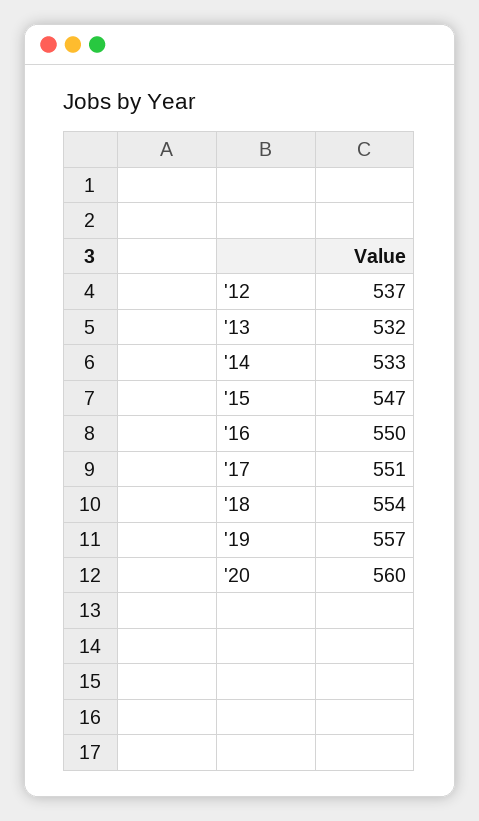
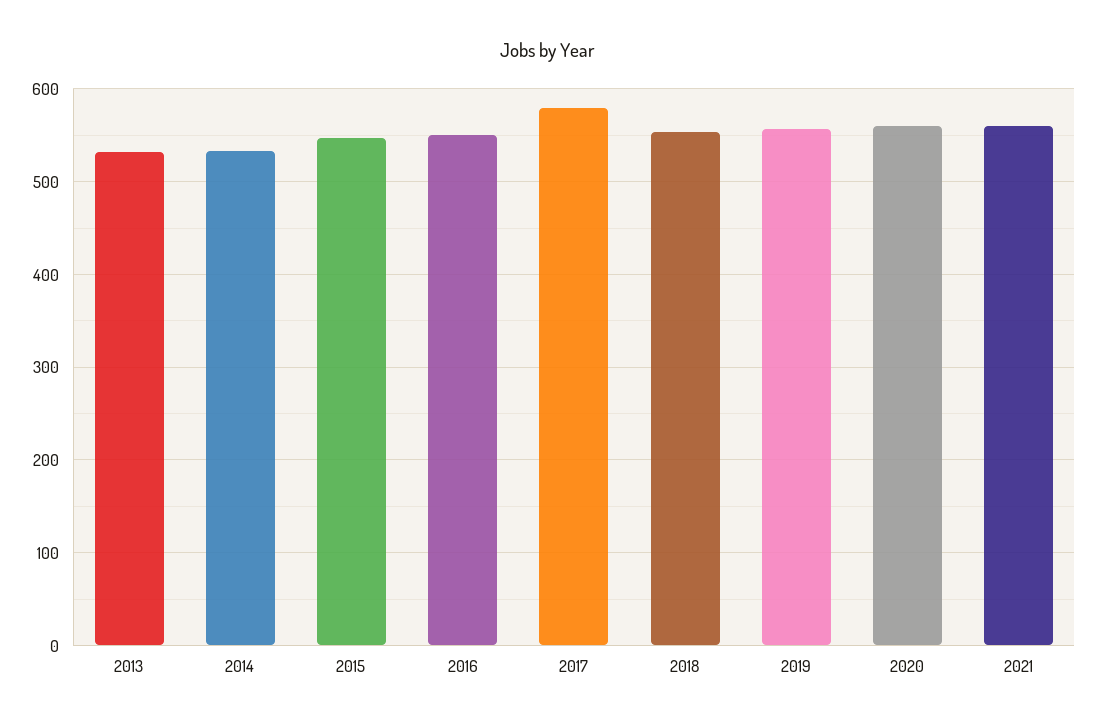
'12: 537 -> none
'17: 551 -> 580
2021: none -> 560

